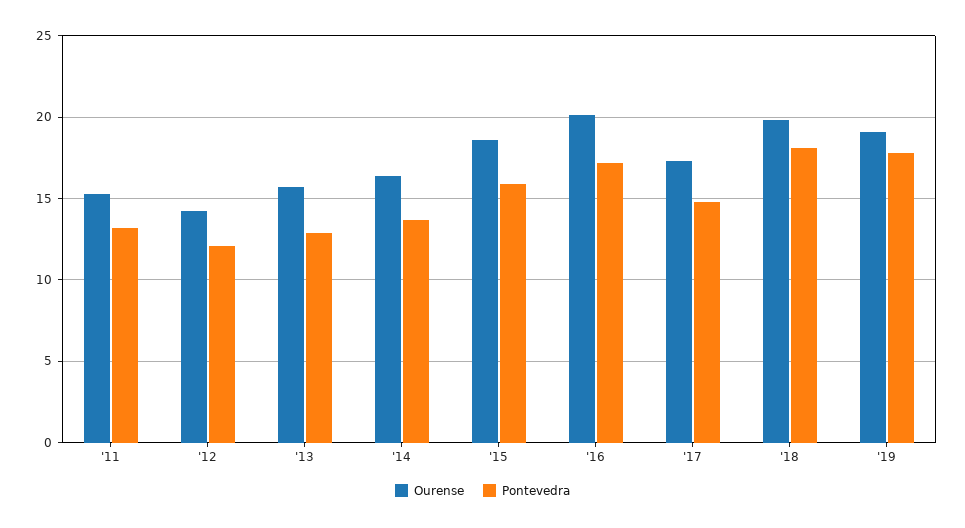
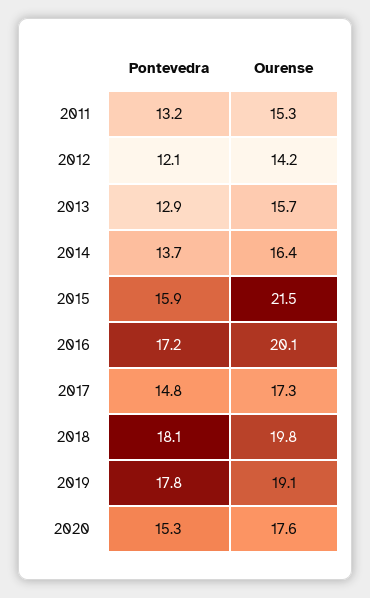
Ourense, '15: 18.5 -> 21.5
Pontevedra, 2020: none -> 15.3
Ourense, 2020: none -> 17.6

